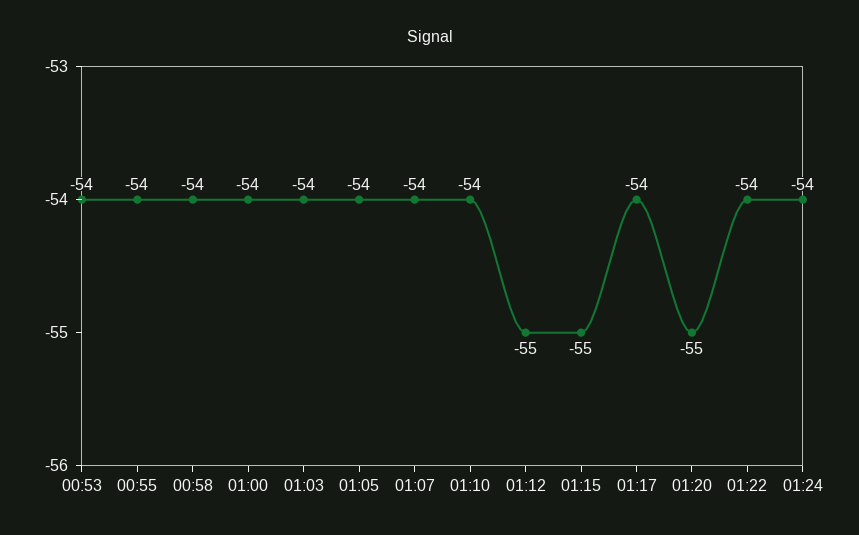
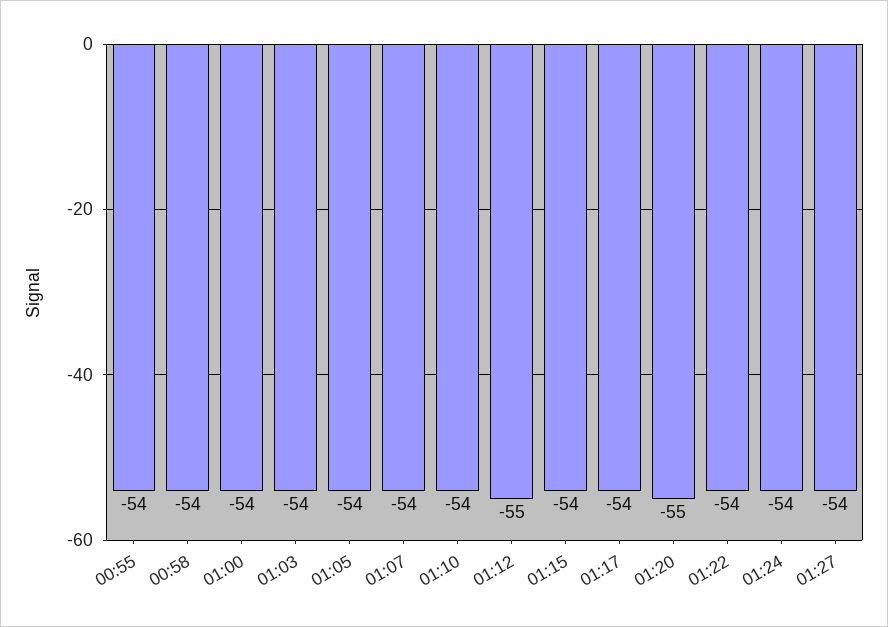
00:53: -54 -> none
01:15: -55 -> -54
01:27: none -> -54

